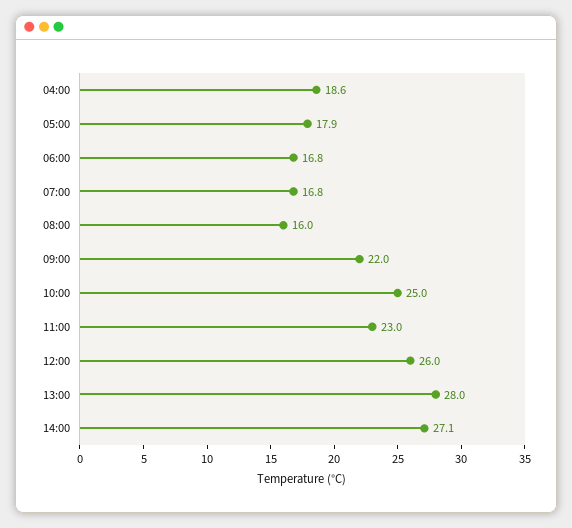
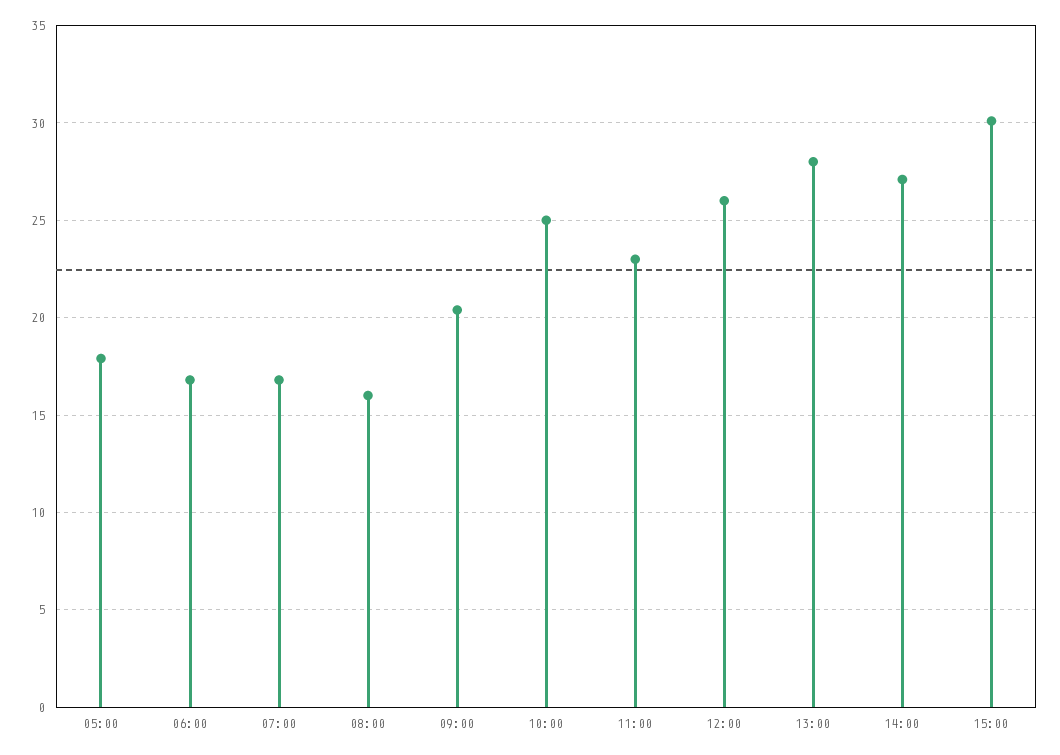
04:00: 18.6 -> none
09:00: 22 -> 20.5
15:00: none -> 30

